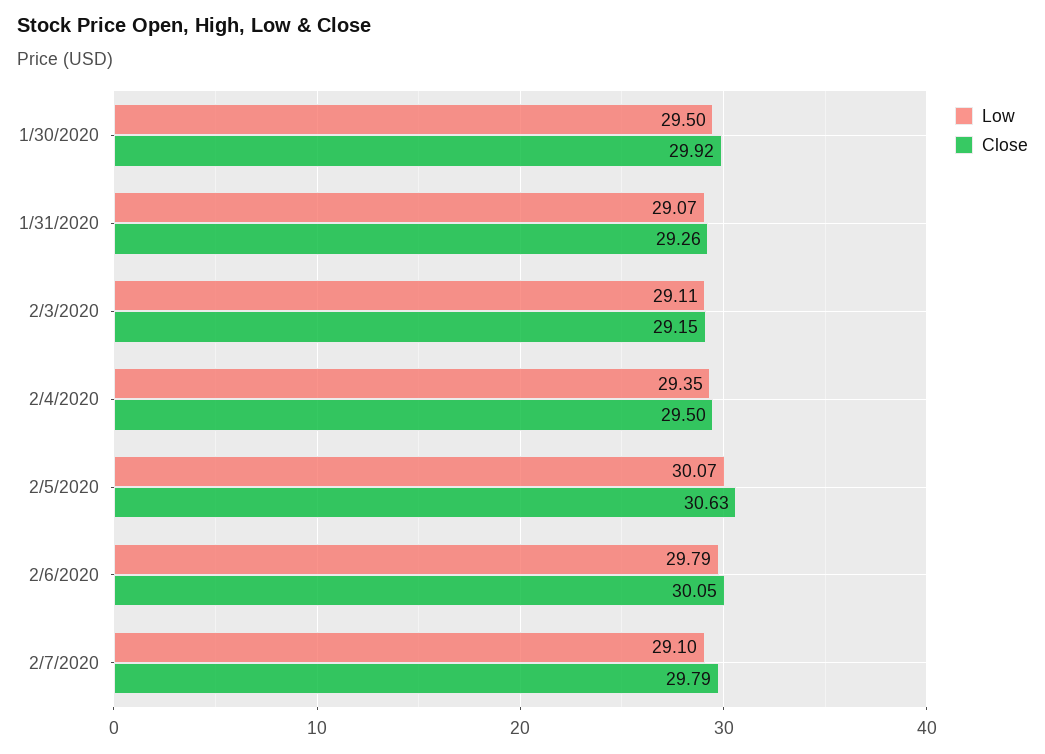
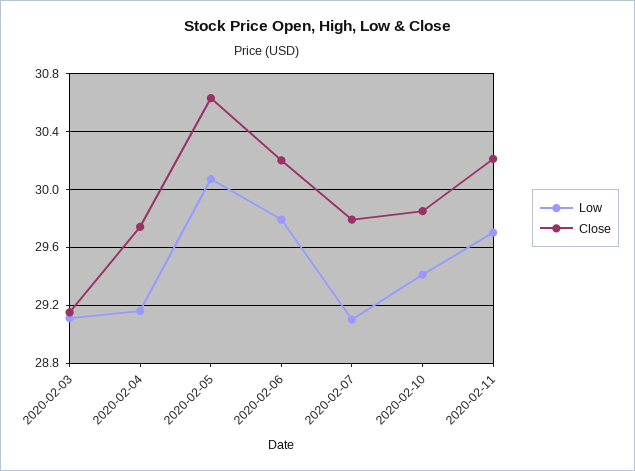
Low, 1/30/2020: 29.5 -> none
Close, 1/30/2020: 29.92 -> none
Low, 1/31/2020: 29.07 -> none
Close, 1/31/2020: 29.26 -> none
Low, 2/4/2020: 29.35 -> 29.15
Close, 2/4/2020: 29.5 -> 29.75
Close, 2/6/2020: 30.05 -> 30.2
Low, 2020-02-10: none -> 29.4
Close, 2020-02-10: none -> 29.85
Low, 2020-02-11: none -> 29.7
Close, 2020-02-11: none -> 30.2

